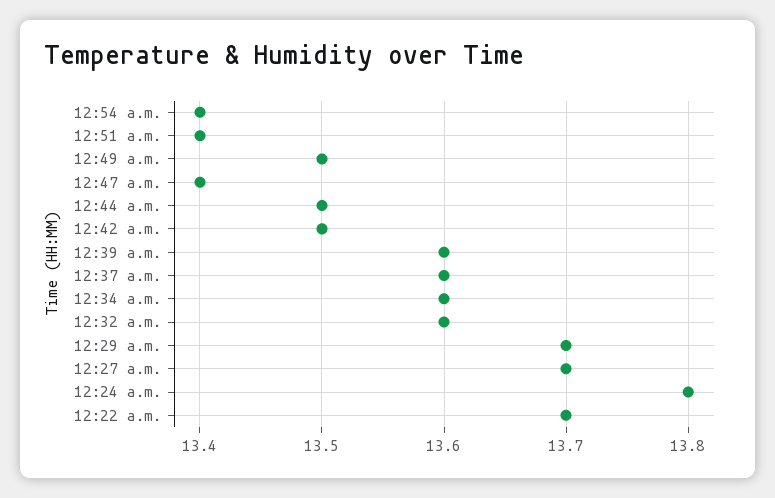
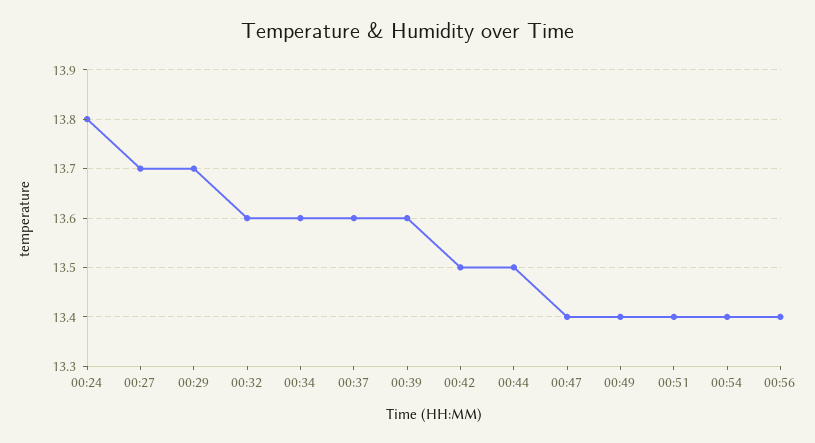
12:49 a.m.: 13.5 -> 13.4
12:22 a.m.: 13.7 -> none
00:56: none -> 13.4

